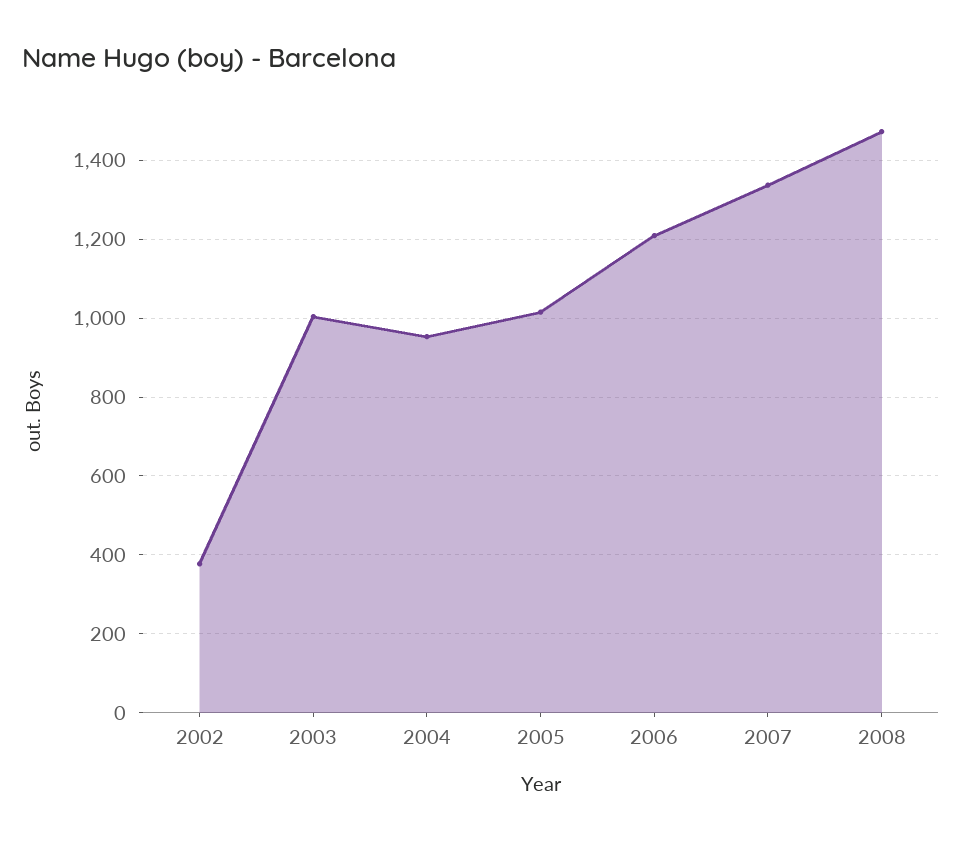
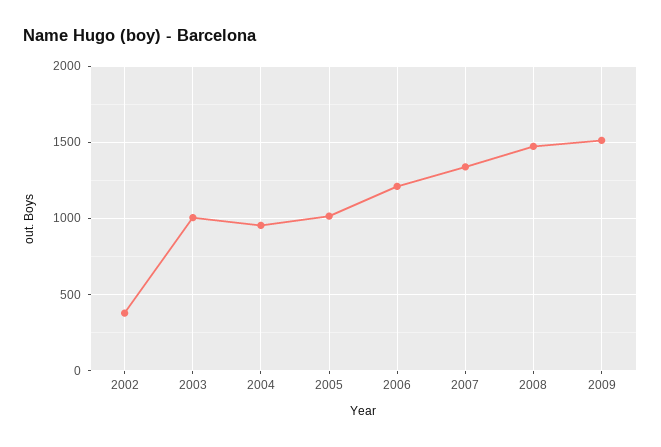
2009: none -> 1500

